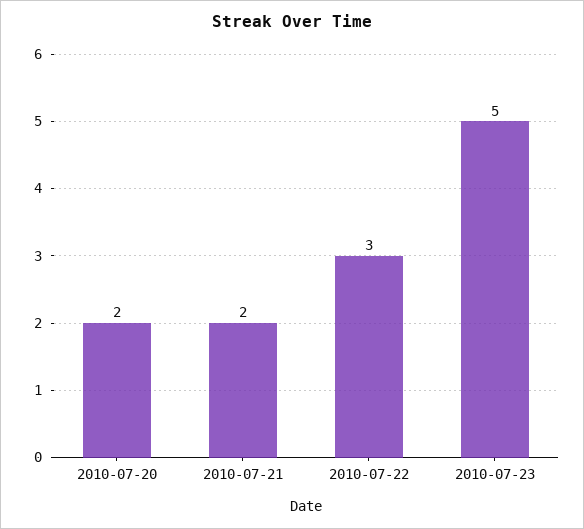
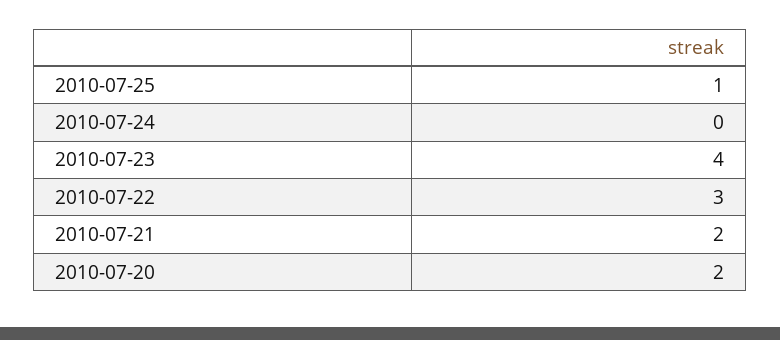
2010-07-23: 5 -> 4
2010-07-25: none -> 1
2010-07-24: none -> 0

